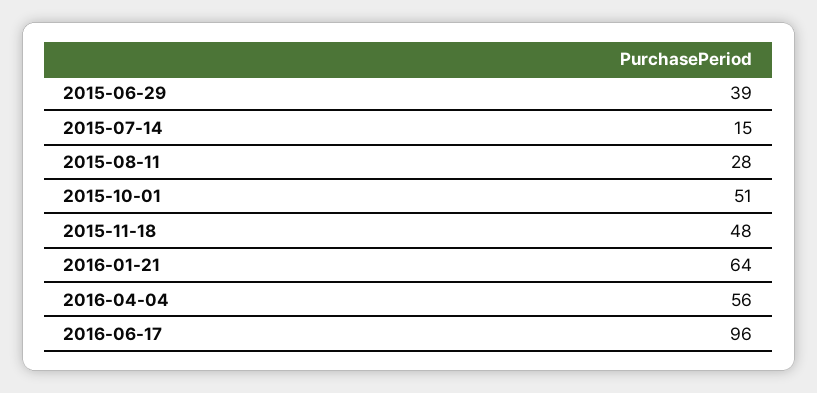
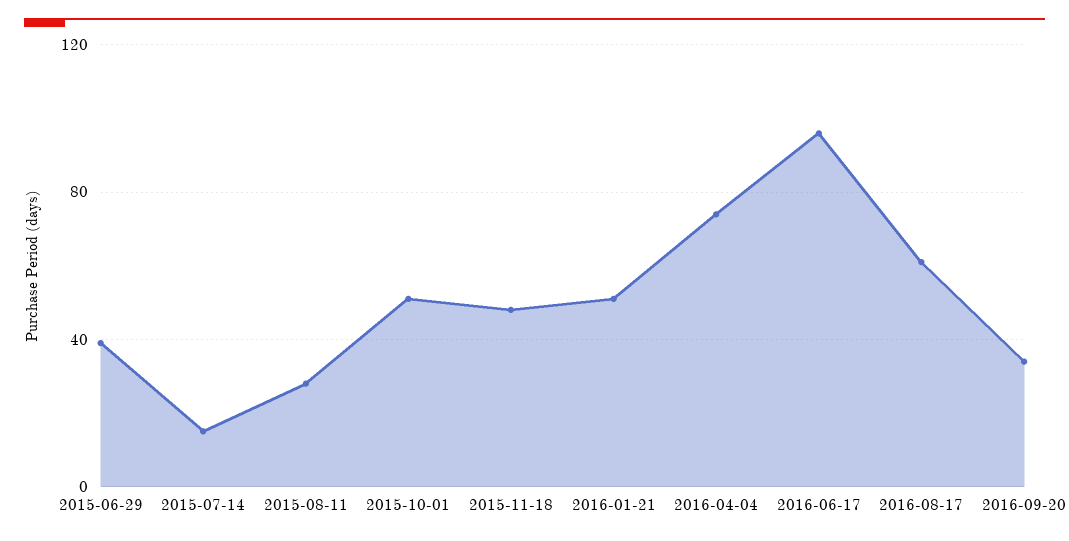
2016-01-21: 64 -> 50
2016-04-04: 56 -> 75
2016-08-17: none -> 60
2016-09-20: none -> 35

